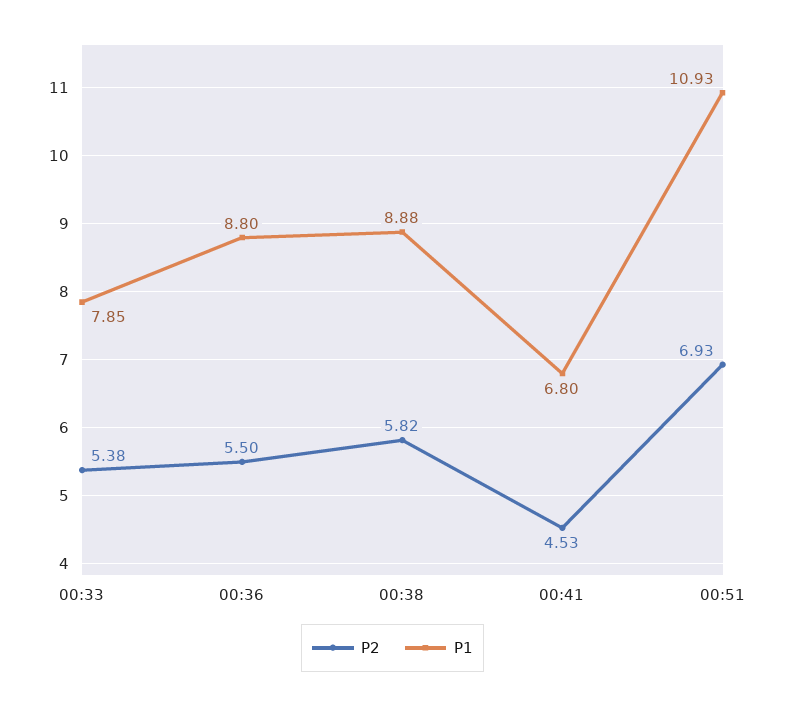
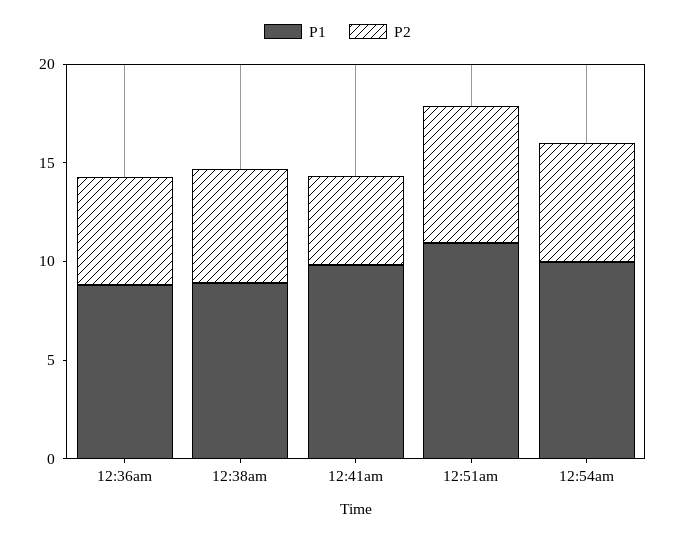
P2, 00:33: 5.38 -> none
P1, 00:33: 7.85 -> none
P1, 00:41: 6.8 -> 10
P1, 12:54am: none -> 10
P2, 12:54am: none -> 6

